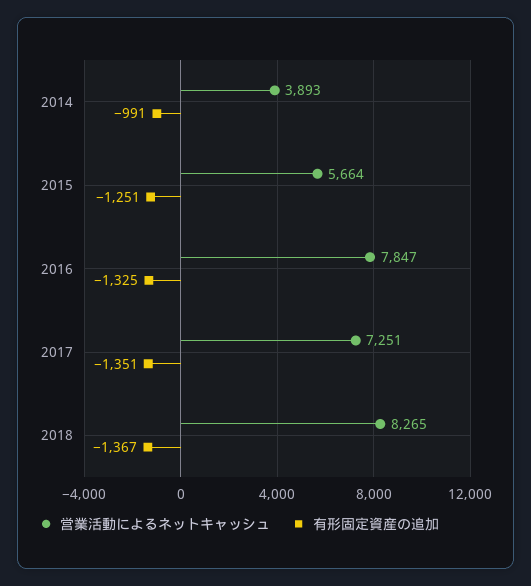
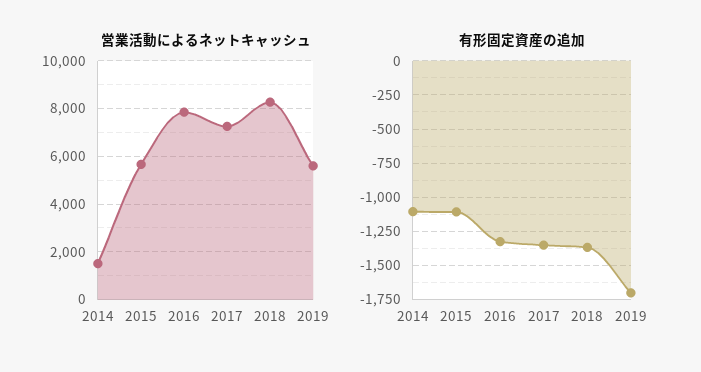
営業活動によるネットキャッシュ, 2014: 3893 -> 1500
有形固定資産の追加, 2014: -991 -> -1100
有形固定資産の追加, 2015: -1251 -> -1100
営業活動によるネットキャッシュ, 2019: none -> 5500
有形固定資産の追加, 2019: none -> -1700

